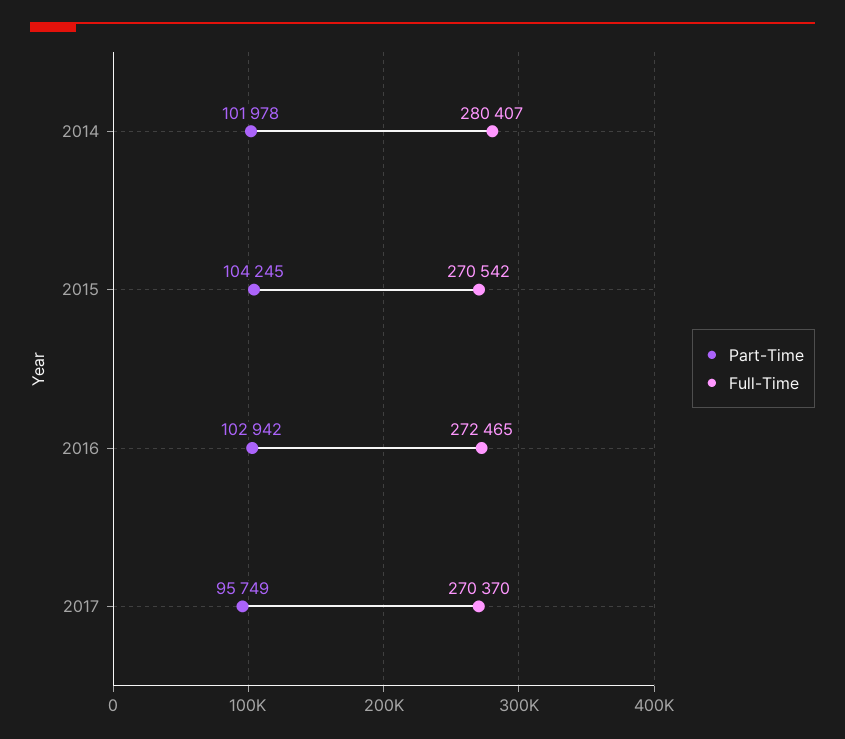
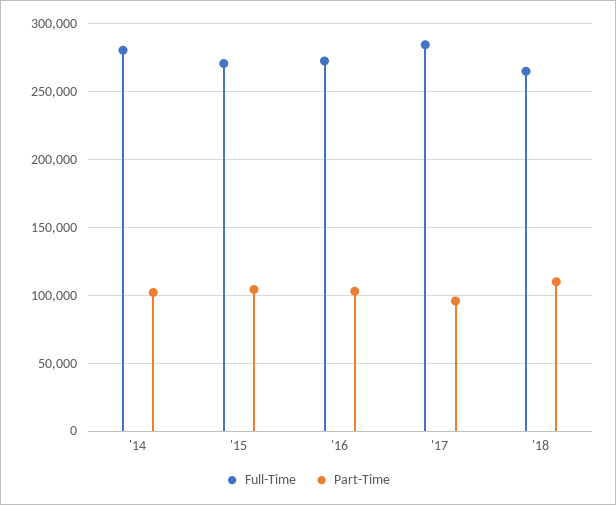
Full-Time, 2017: 270370 -> 285000
Full-Time, '18: none -> 265000
Part-Time, '18: none -> 110000

